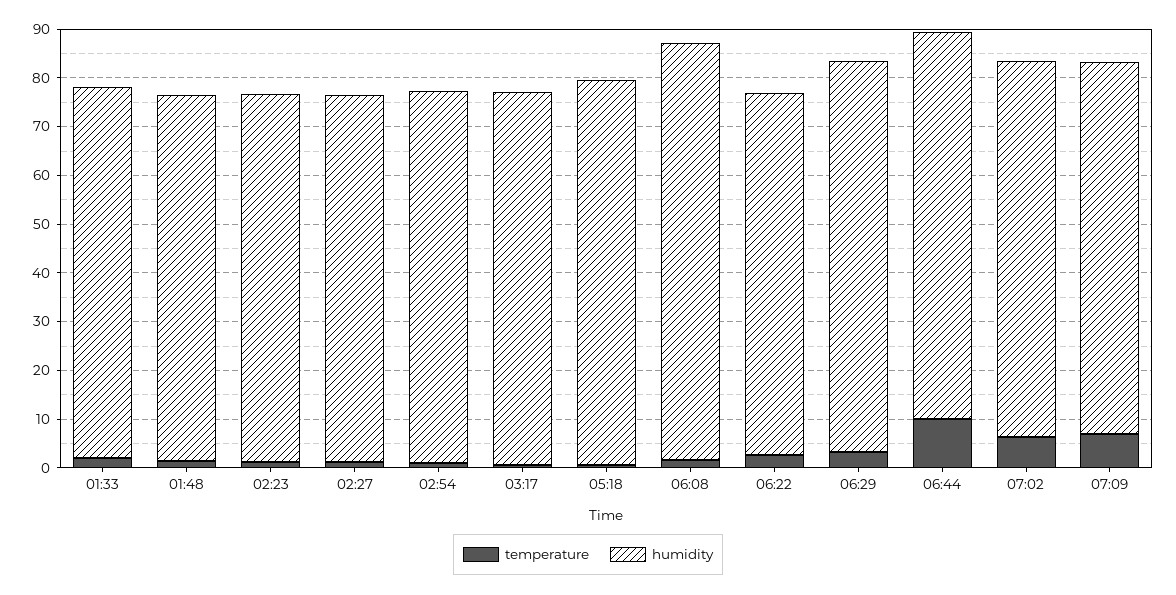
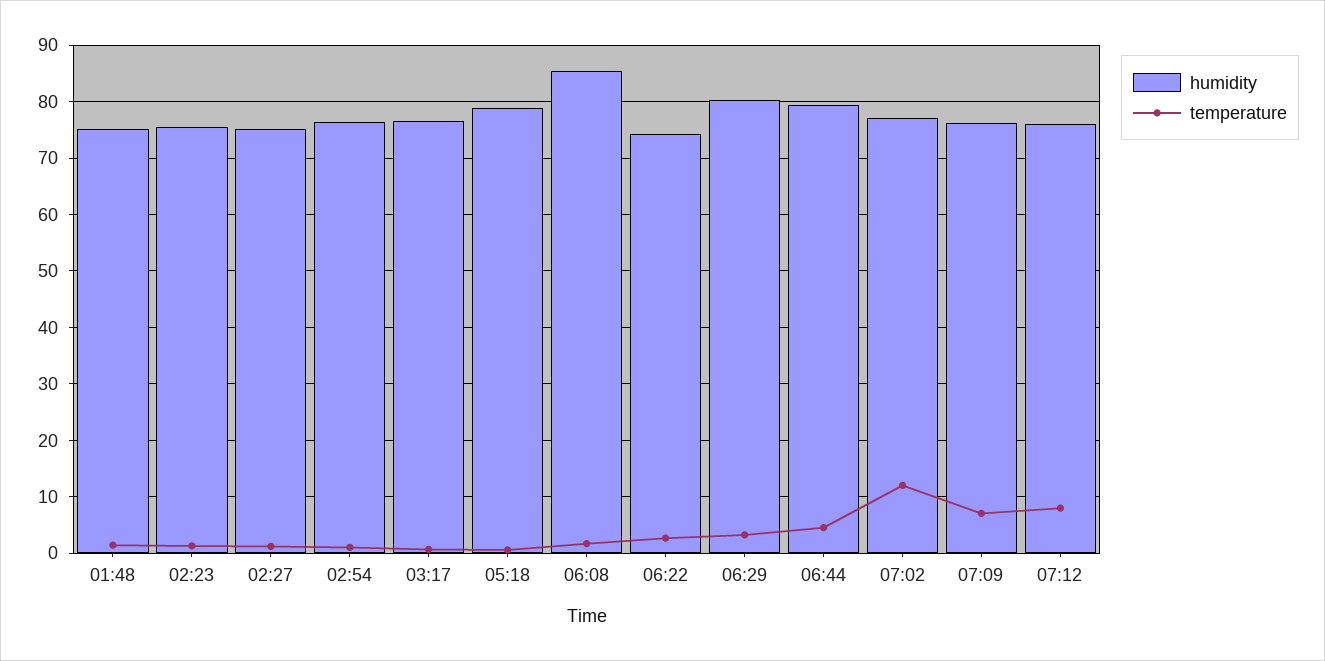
temperature, 01:33: 2 -> none
humidity, 01:33: 76 -> none
temperature, 06:44: 10 -> 4
temperature, 07:02: 6 -> 12
humidity, 07:12: none -> 76
temperature, 07:12: none -> 8

